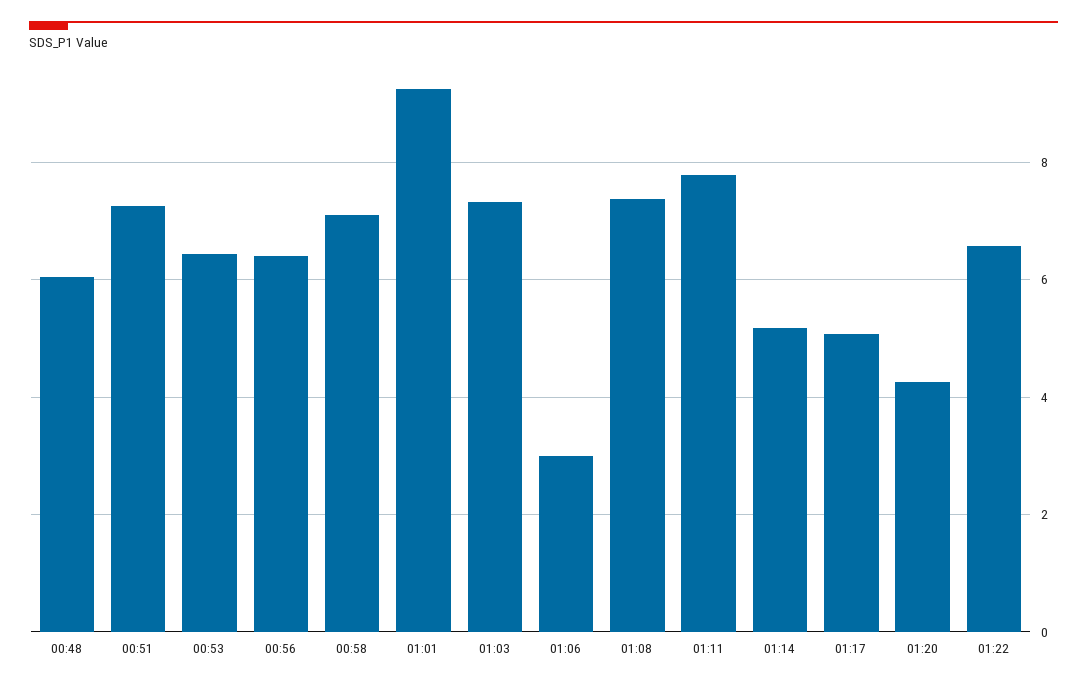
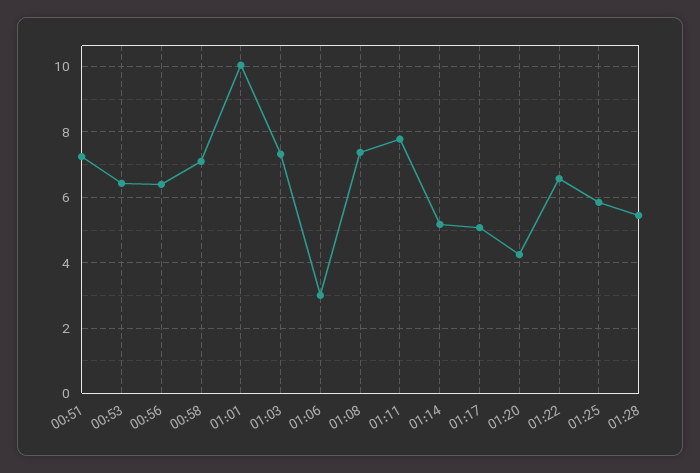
00:48: 6 -> none
01:01: 9.2 -> 10
01:25: none -> 5.8
01:28: none -> 5.4

